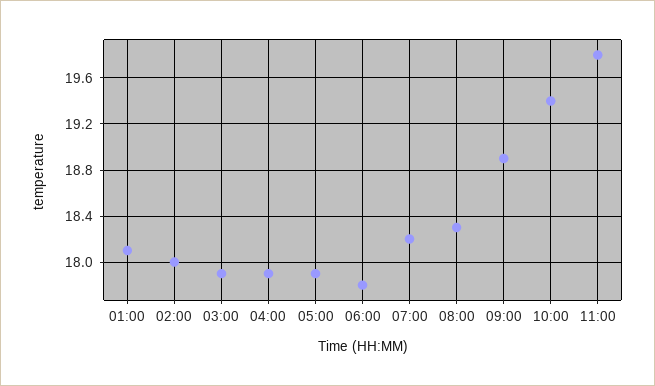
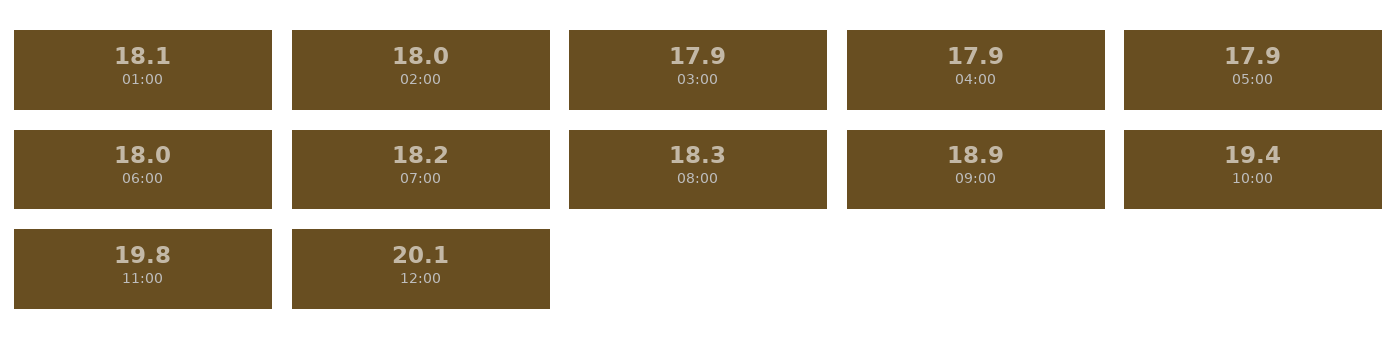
06:00: 17.8 -> 18
12:00: none -> 20.1

